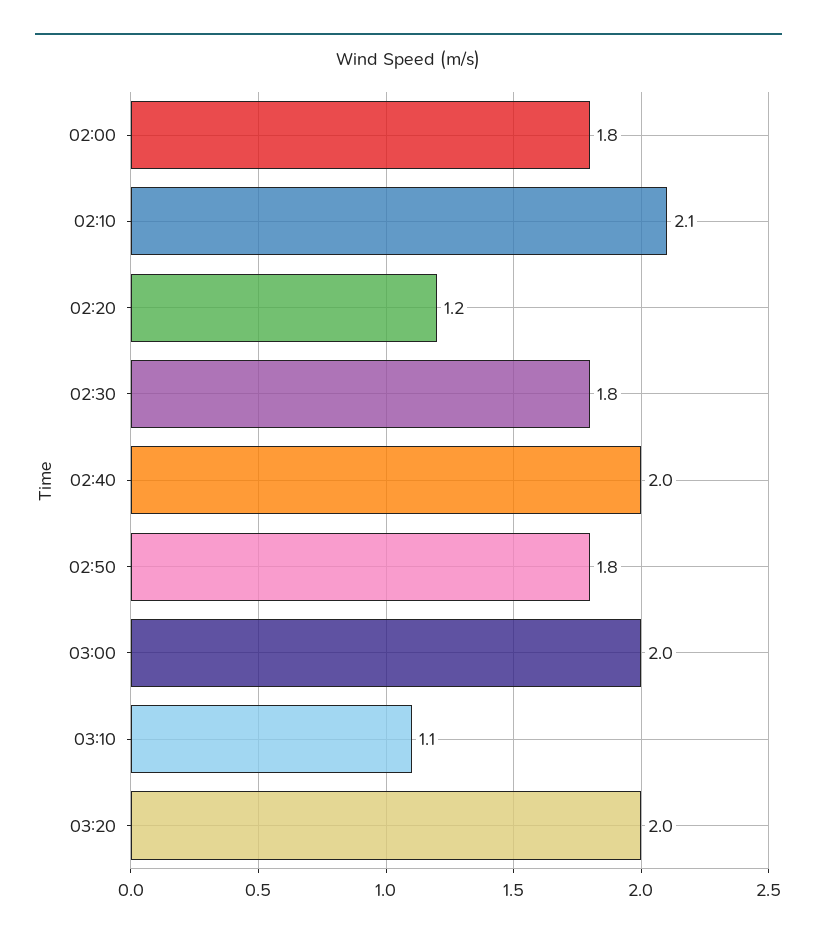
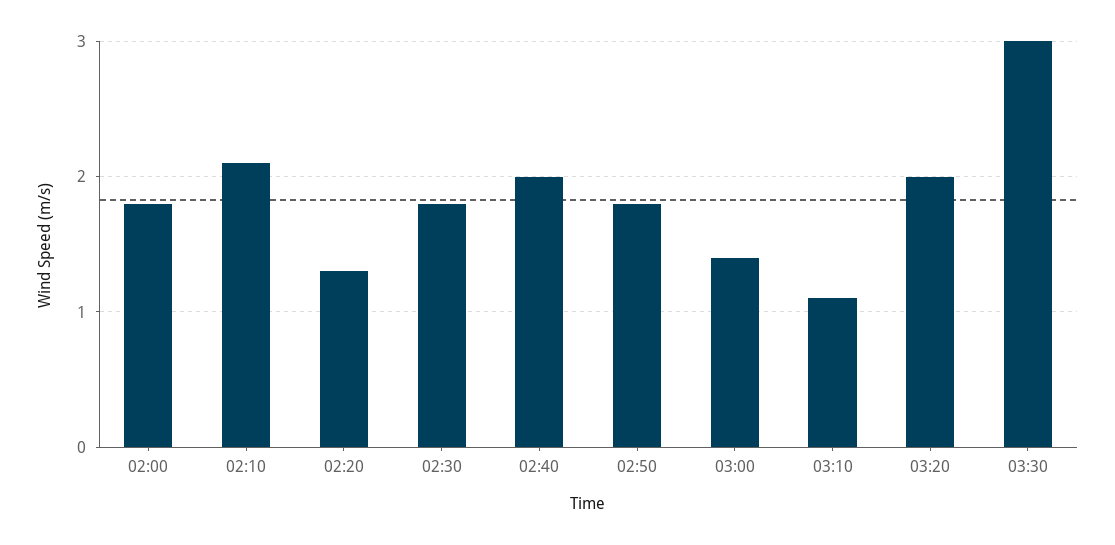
02:20: 1.2 -> 1.3
03:00: 2 -> 1.4
03:30: none -> 3

